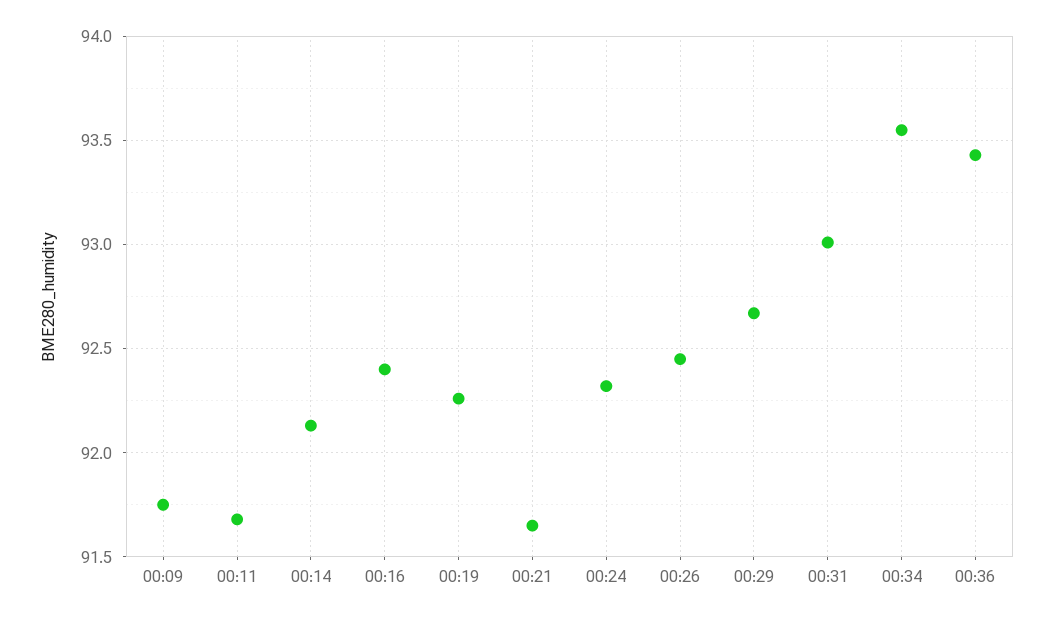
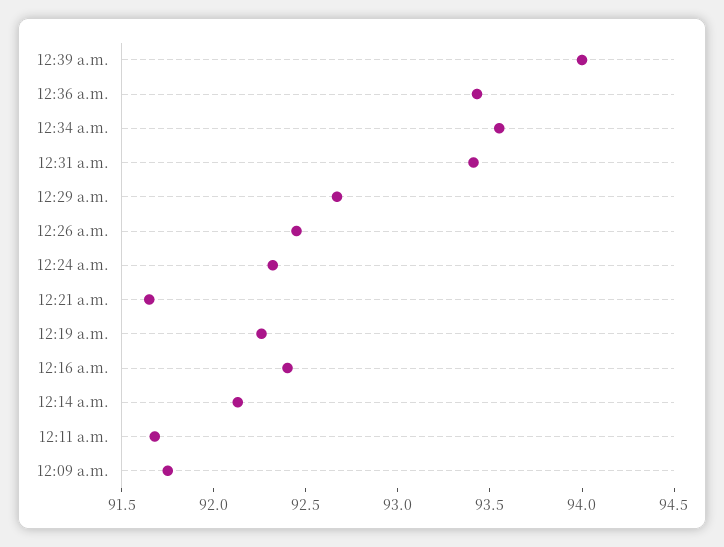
00:31: 93 -> 93.4
12:39 a.m.: none -> 94

